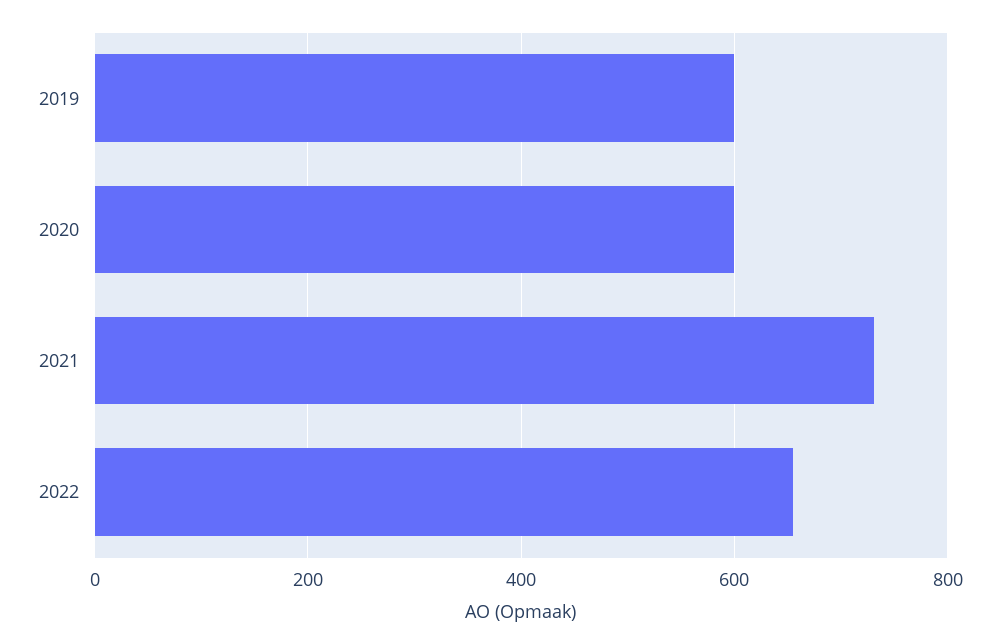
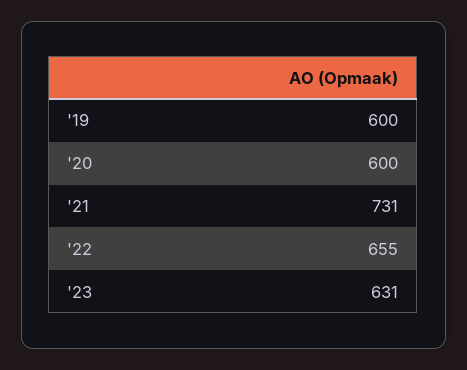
'23: none -> 631

